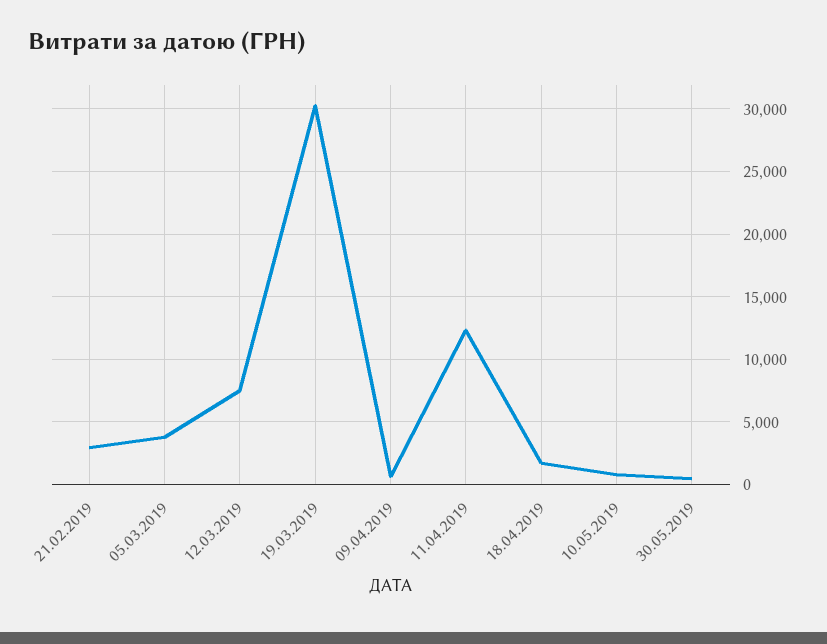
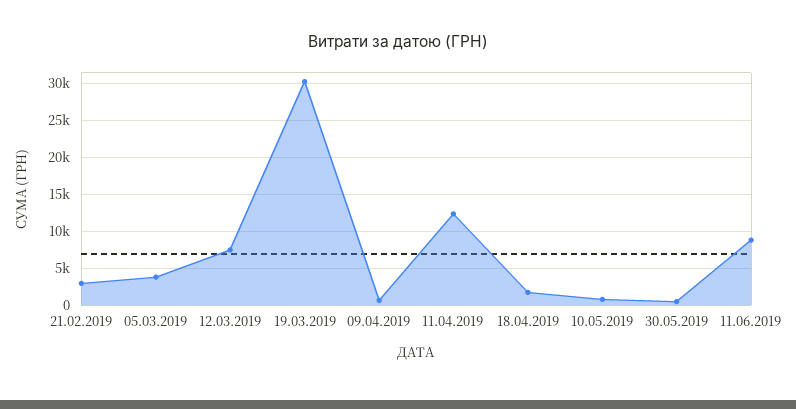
11.06.2019: none -> 9000

